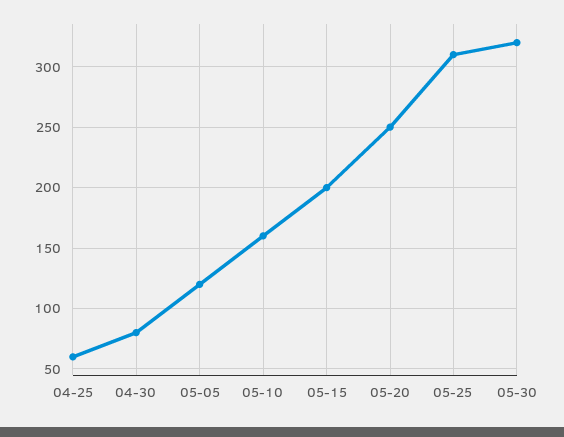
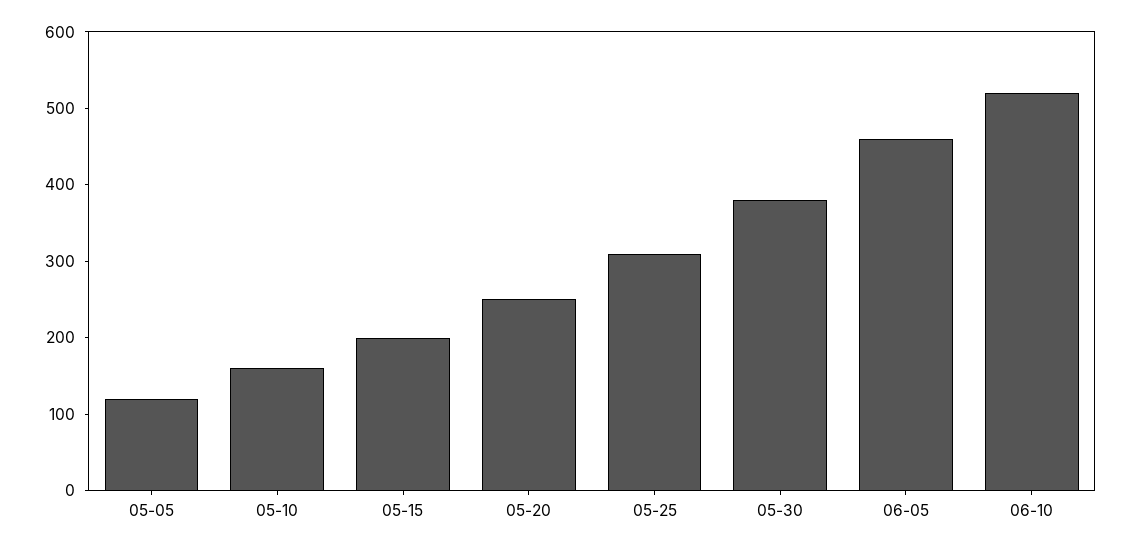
04-25: 60 -> none
04-30: 80 -> none
05-30: 320 -> 380
06-05: none -> 460
06-10: none -> 520

